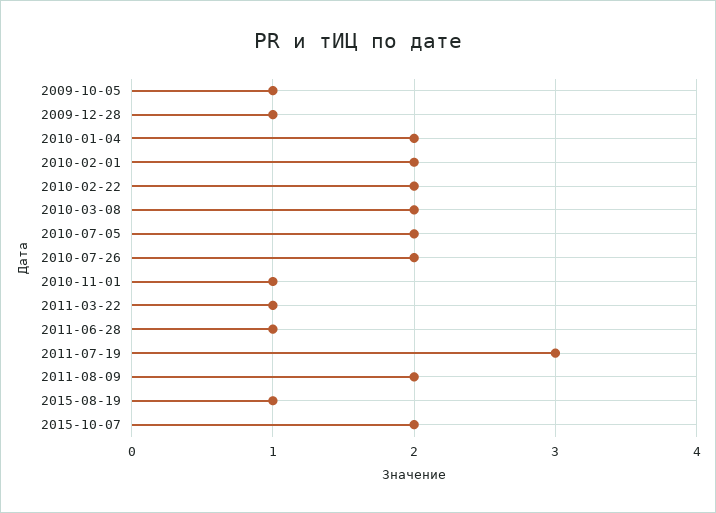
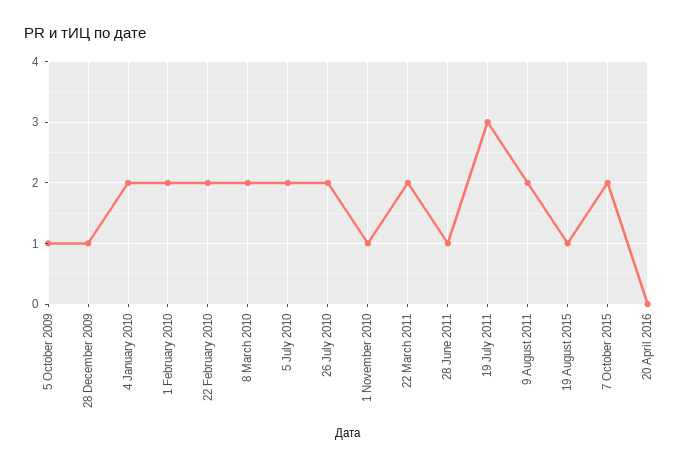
2011-03-22: 1 -> 2
20 April 2016: none -> 0

